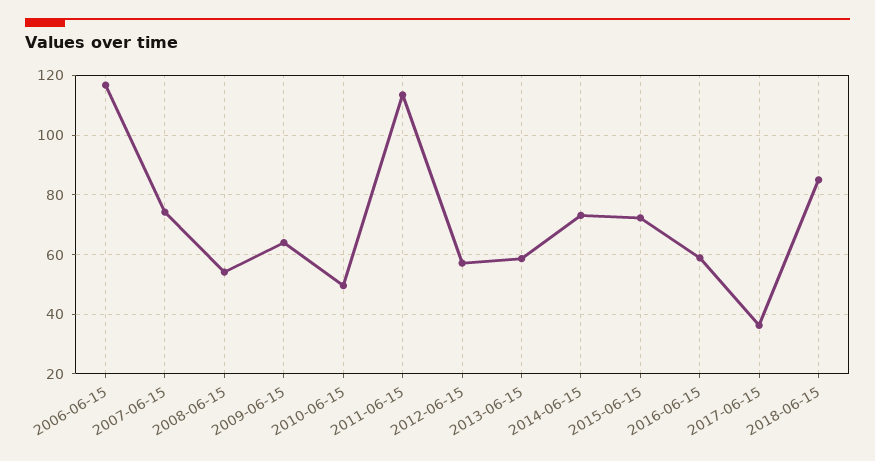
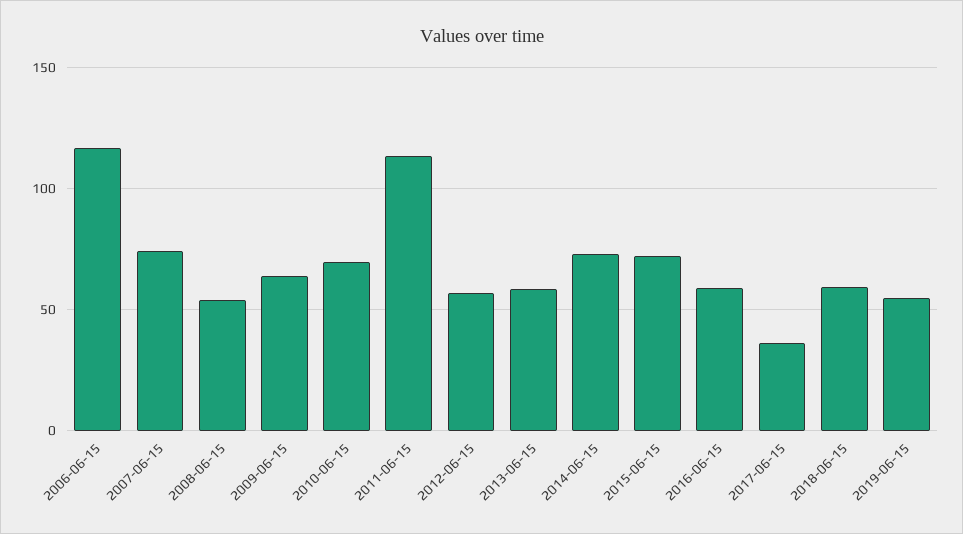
2010-06-15: 50 -> 70
2018-06-15: 85 -> 60
2019-06-15: none -> 55

